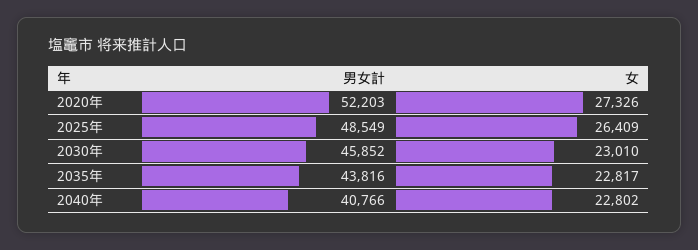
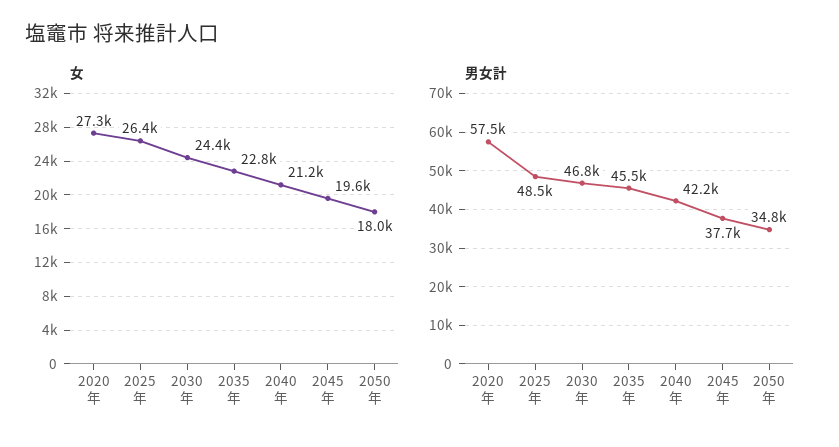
男女計, 2020年: 52203 -> 57500
男女計, 2030年: 45852 -> 46800
女, 2030年: 23010 -> 24400
男女計, 2035年: 43816 -> 45500
男女計, 2040年: 40766 -> 42200
女, 2040年: 22802 -> 21200
女, 2045年: none -> 19600
女, 2050年: none -> 18000
男女計, 2045年: none -> 37700
男女計, 2050年: none -> 34800

